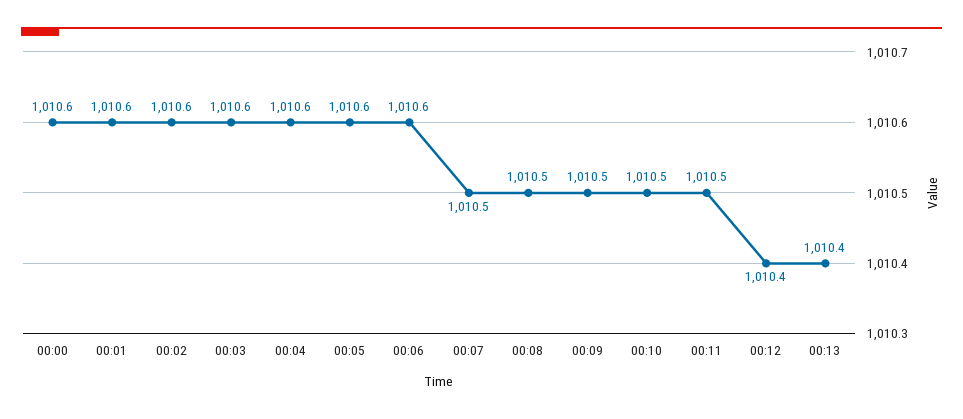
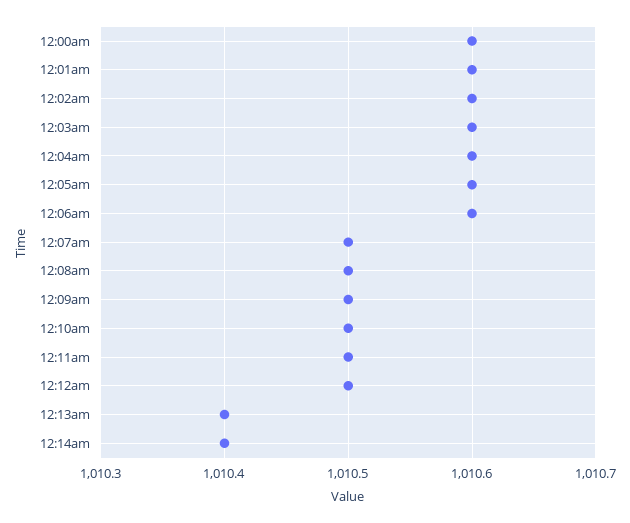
00:12: 1010.4 -> 1010.5
12:14am: none -> 1010.4

